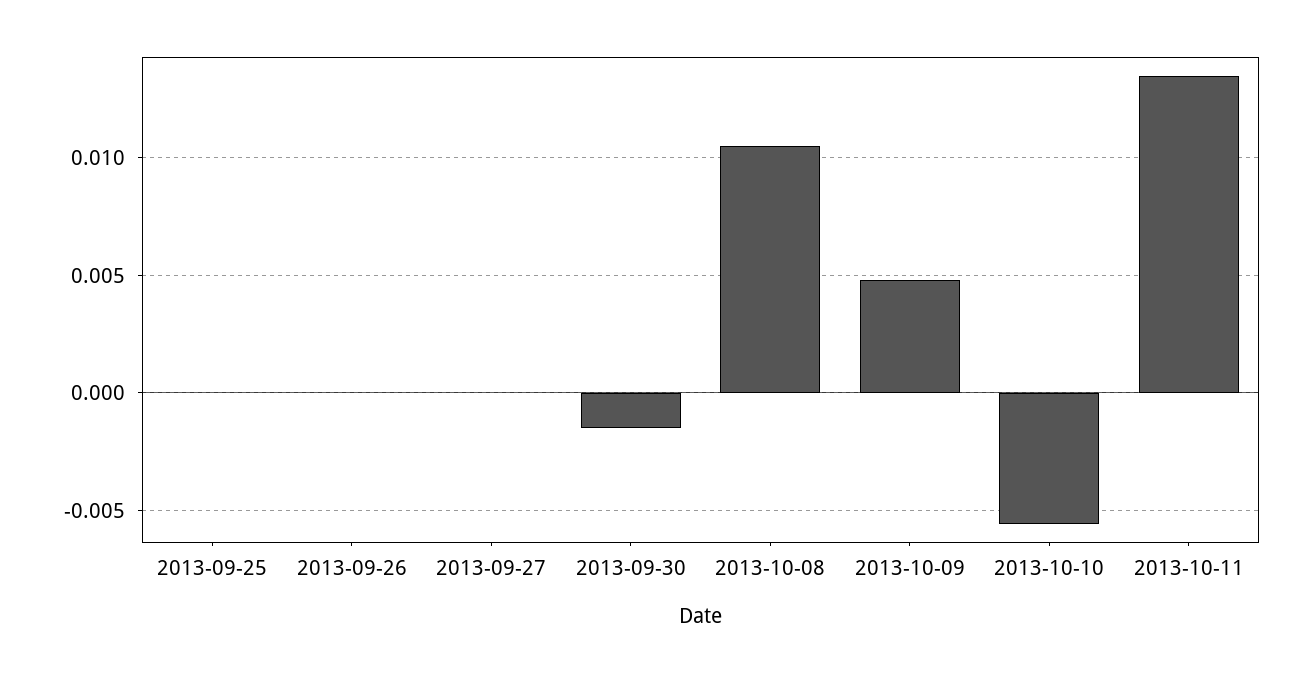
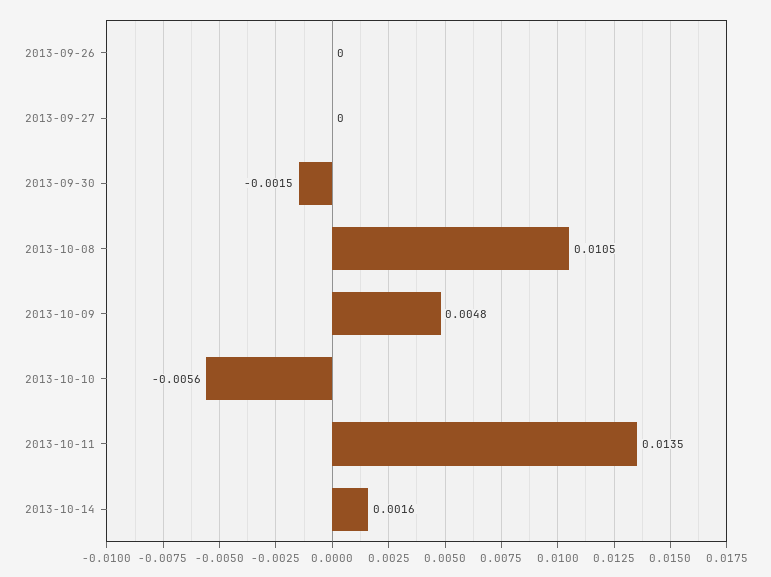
2013-09-25: 0 -> none
2013-10-14: none -> 0.0016

